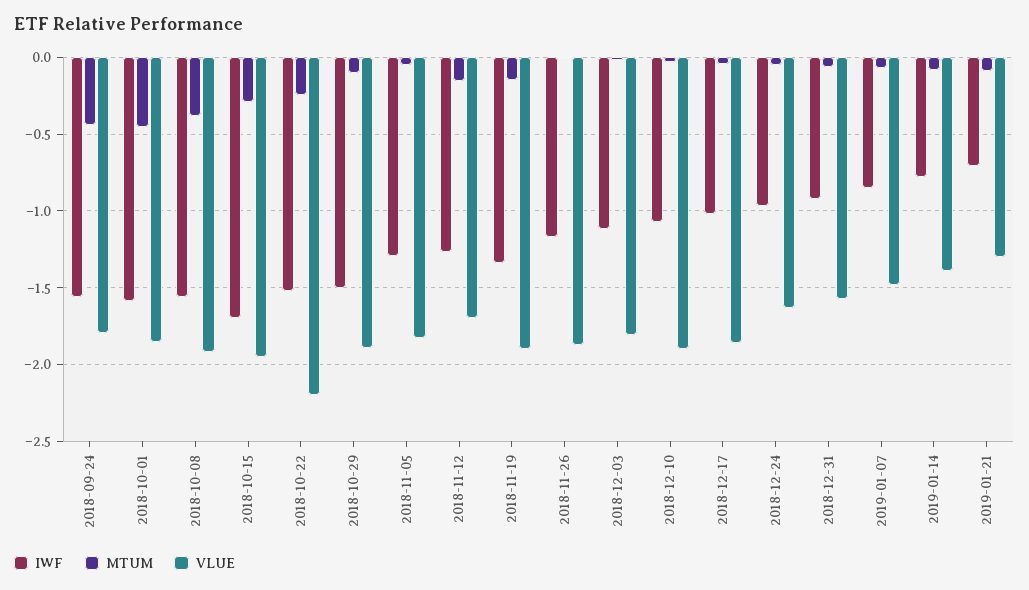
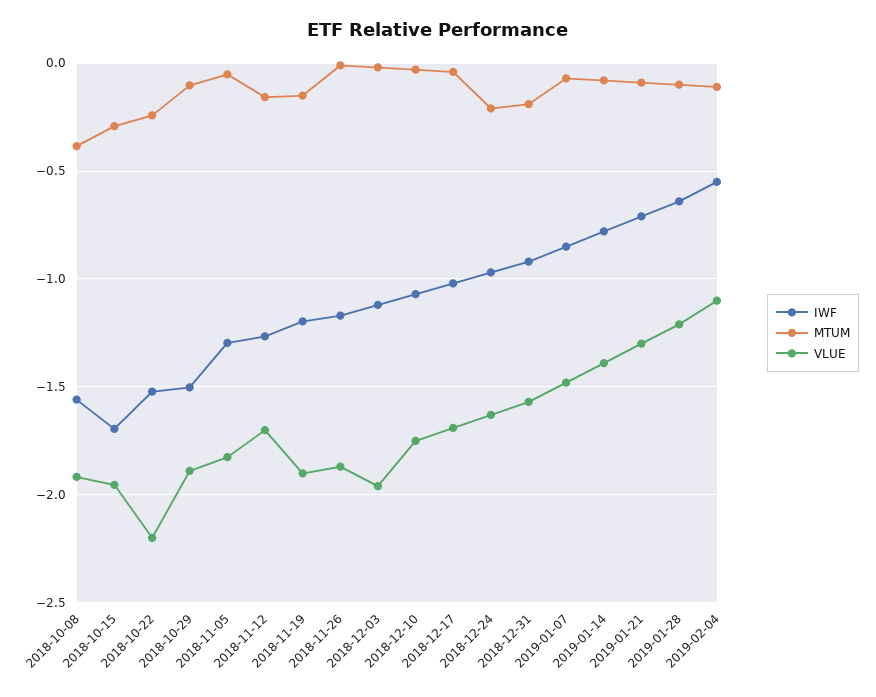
IWF, 2018-09-24: -1.55 -> none
MTUM, 2018-09-24: -0.45 -> none
VLUE, 2018-09-24: -1.8 -> none
IWF, 2018-10-01: -1.6 -> none
MTUM, 2018-10-01: -0.45 -> none
VLUE, 2018-10-01: -1.85 -> none
IWF, 2018-11-19: -1.35 -> -1.2
VLUE, 2018-12-03: -1.8 -> -1.95
VLUE, 2018-12-10: -1.9 -> -1.75
VLUE, 2018-12-17: -1.85 -> -1.7
MTUM, 2018-12-24: -0.05 -> -0.2
MTUM, 2018-12-31: -0.05 -> -0.2
IWF, 2019-01-28: none -> -0.65
MTUM, 2019-01-28: none -> -0.1
VLUE, 2019-01-28: none -> -1.2
IWF, 2019-02-04: none -> -0.55
MTUM, 2019-02-04: none -> -0.1
VLUE, 2019-02-04: none -> -1.1

